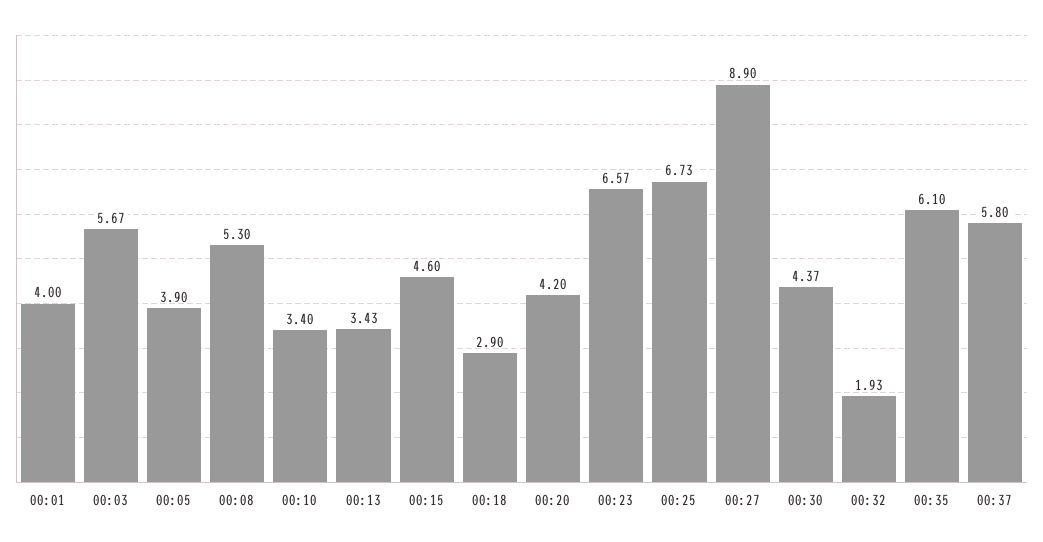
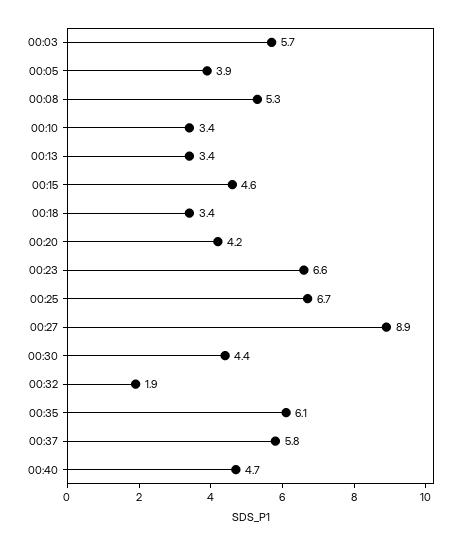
00:01: 4 -> none
00:18: 2.9 -> 3.4
00:40: none -> 4.7

